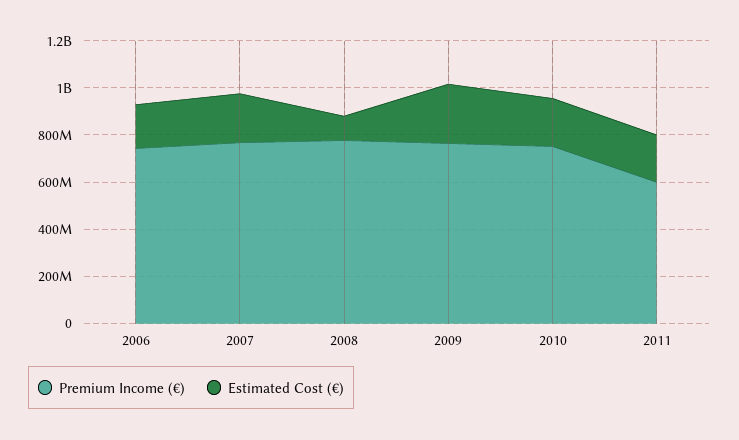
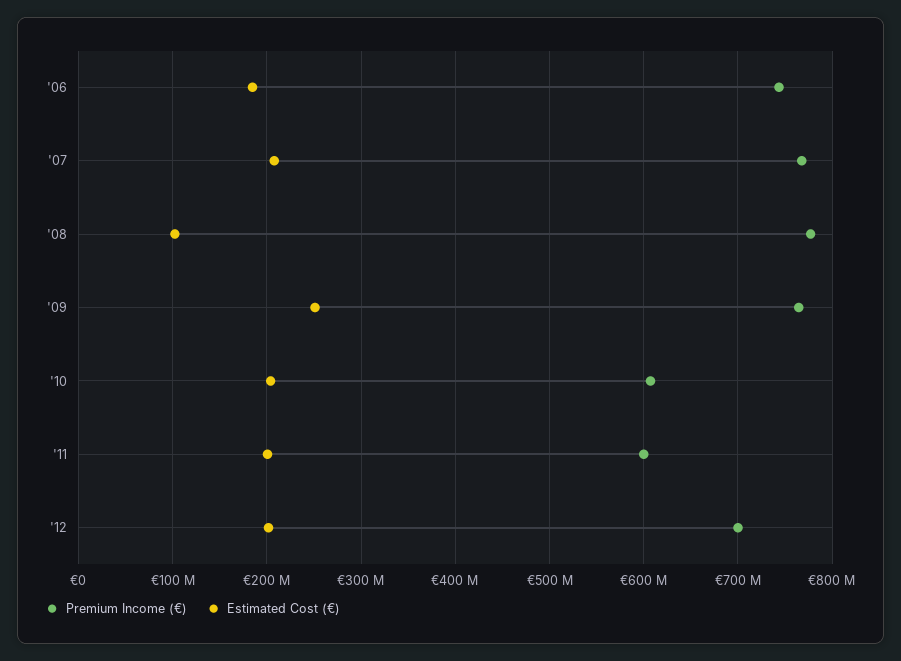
Premium Income (€), 2010: 750000000 -> 610000000
Premium Income (€), '12: none -> 700000000
Estimated Cost (€), '12: none -> 200000000

